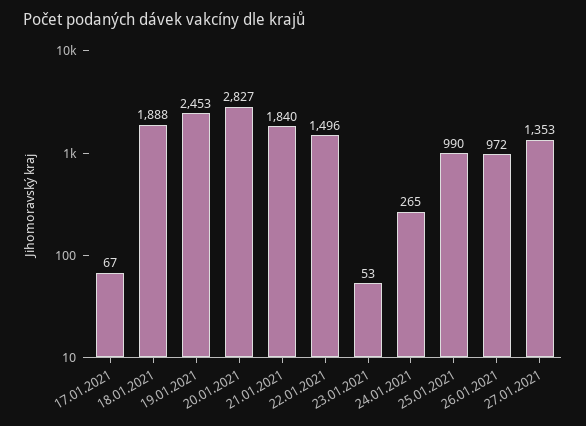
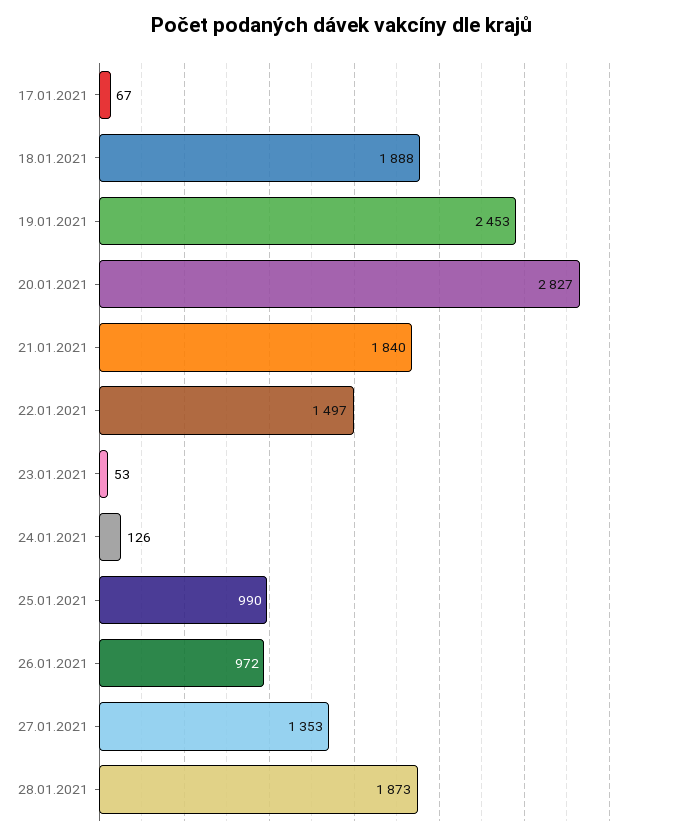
22.01.2021: 1496 -> 1497
24.01.2021: 265 -> 126
28.01.2021: none -> 1873

